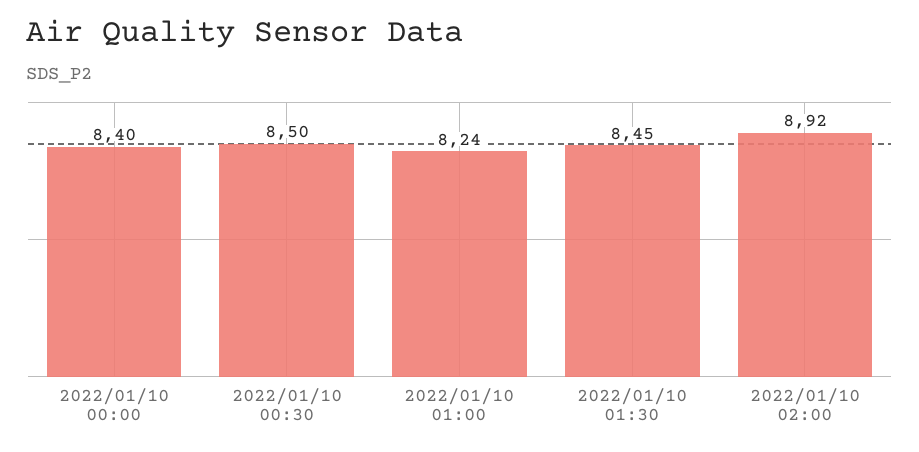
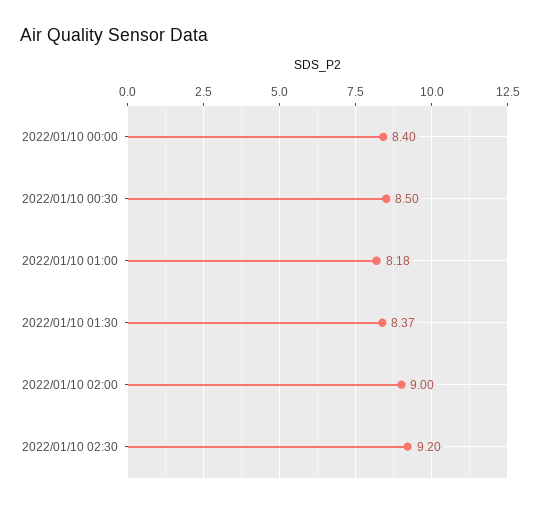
2022/01/10 01:00: 8.24 -> 8.18
2022/01/10 01:30: 8.45 -> 8.37
2022/01/10 02:00: 8.92 -> 9
2022/01/10 02:30: none -> 9.2

